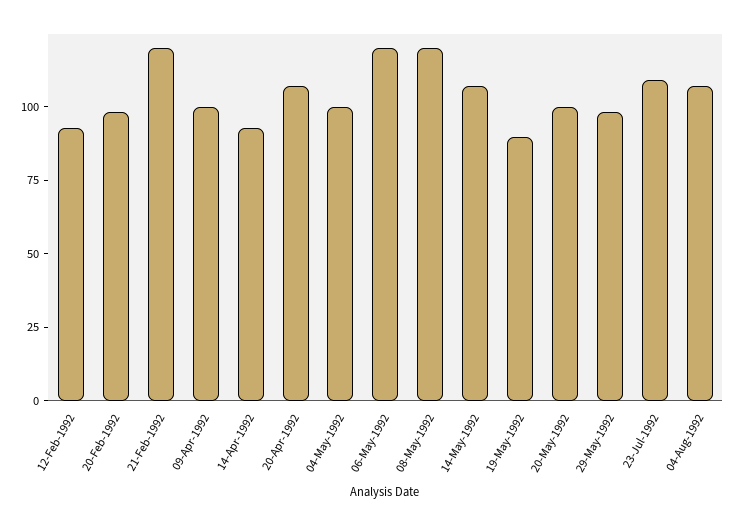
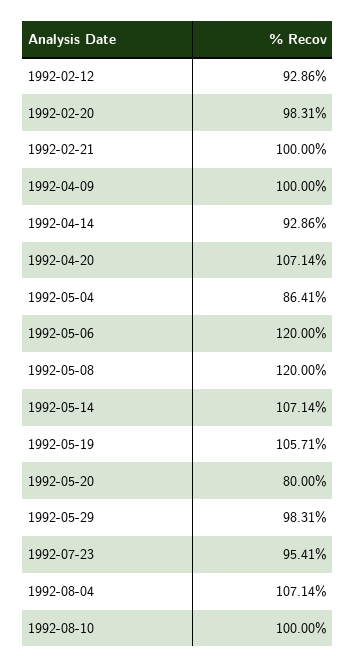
21-Feb-1992: 120 -> 100
04-May-1992: 100 -> 86.41
19-May-1992: 90 -> 105.71
20-May-1992: 100 -> 80
23-Jul-1992: 110 -> 95.41
1992-08-10: none -> 100

